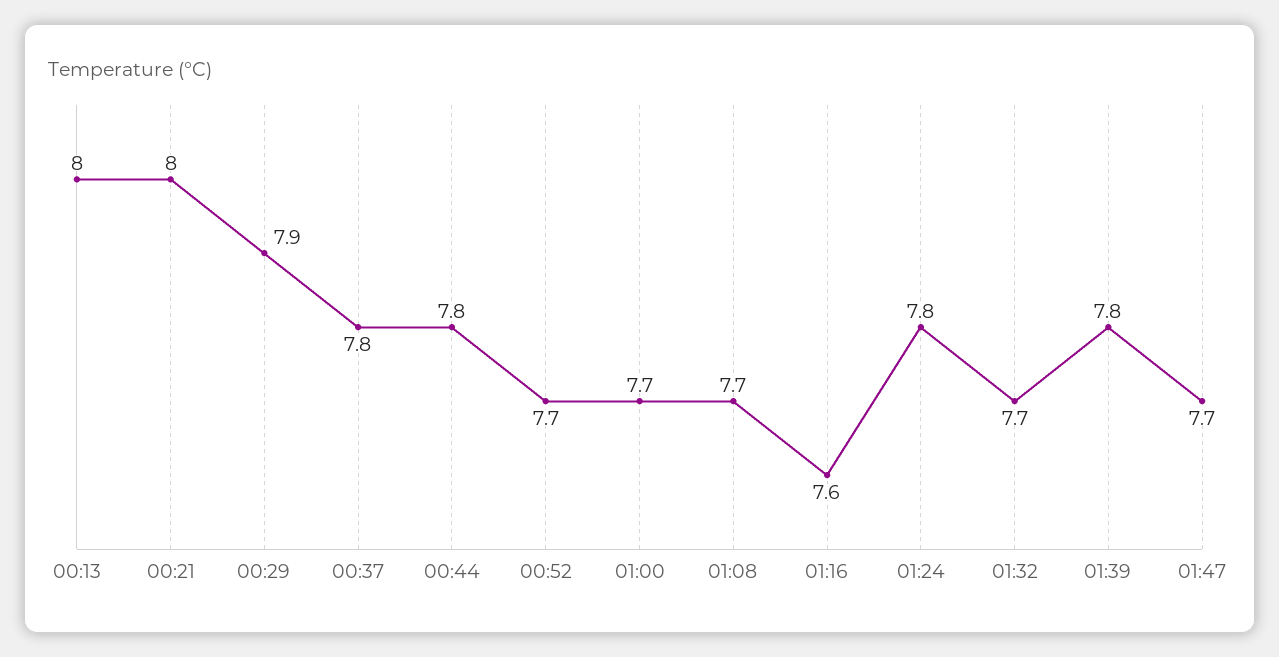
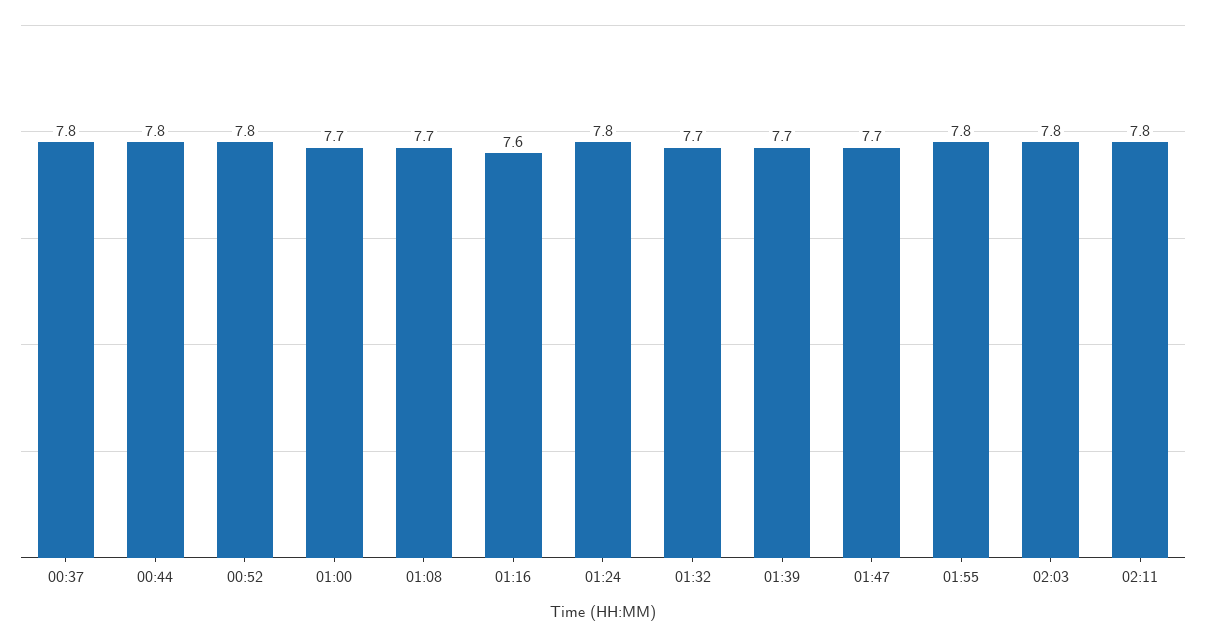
00:13: 8 -> none
00:21: 8 -> none
00:29: 7.9 -> none
00:52: 7.7 -> 7.8
01:39: 7.8 -> 7.7
01:55: none -> 7.8
02:03: none -> 7.8
02:11: none -> 7.8

